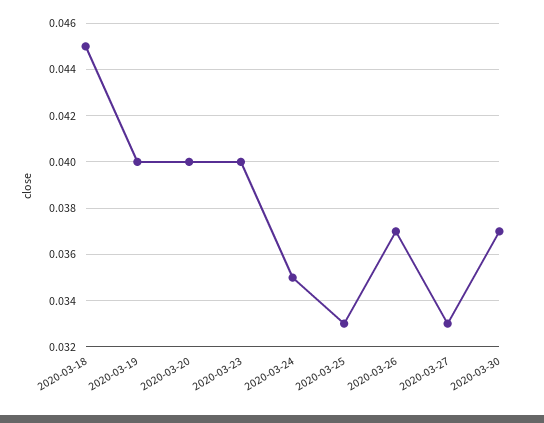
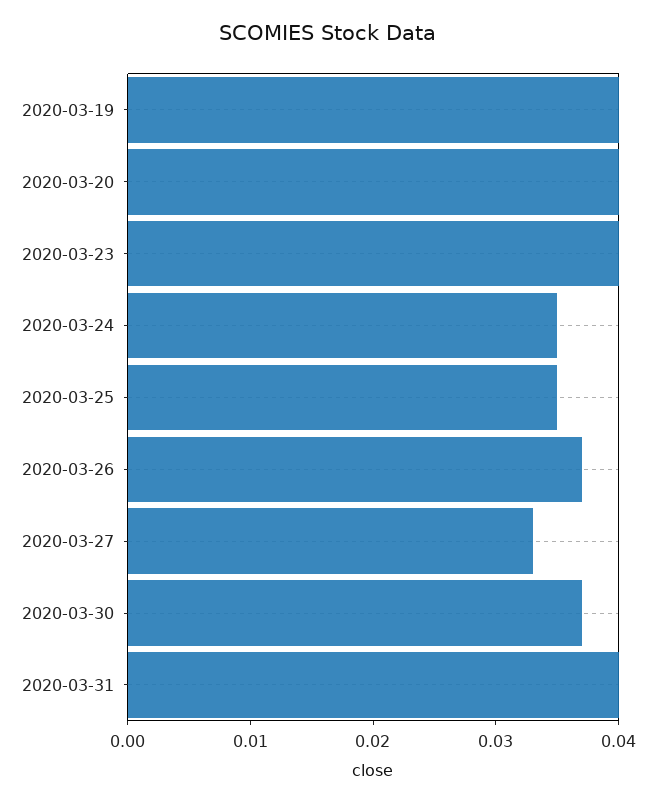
2020-03-18: 0.045 -> none
2020-03-25: 0.033 -> 0.035
2020-03-31: none -> 0.04

